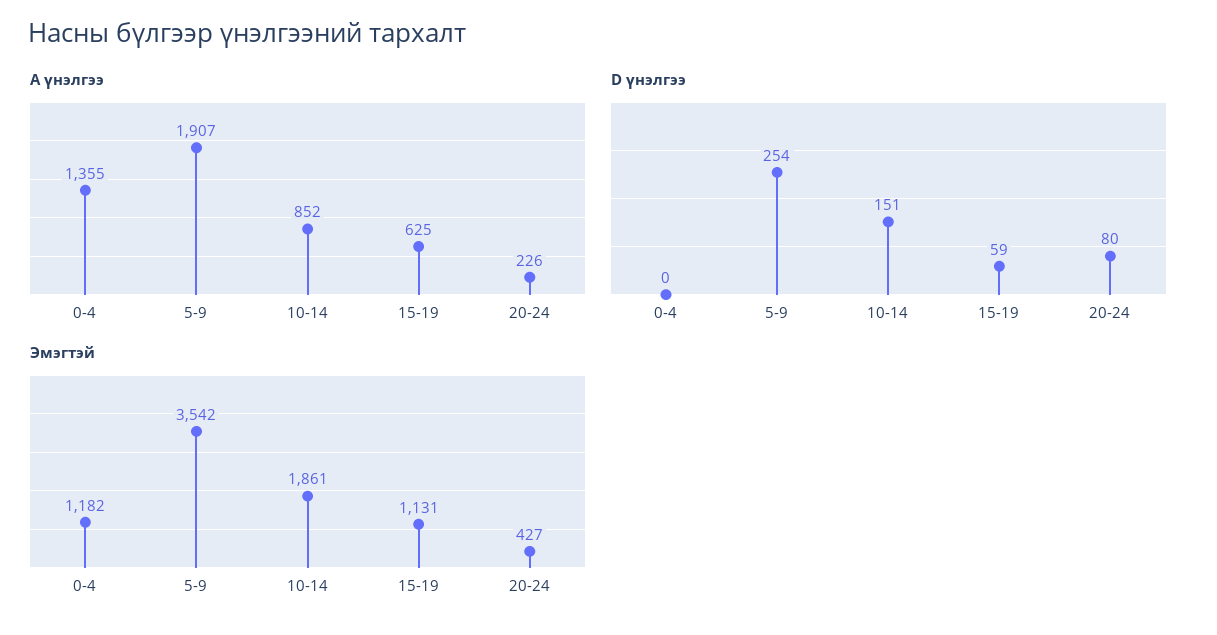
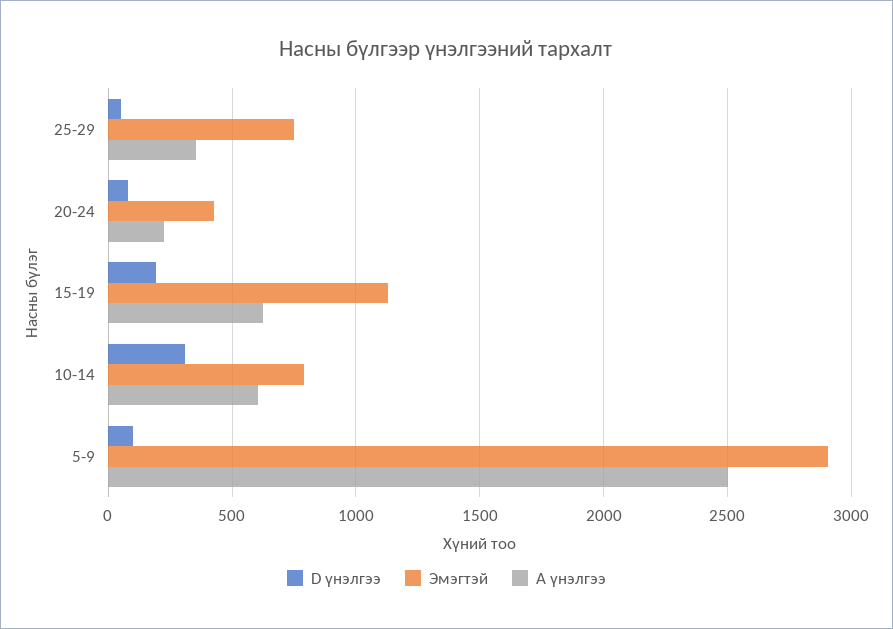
A үнэлгээ, 0-4: 1355 -> none
A үнэлгээ, 5-9: 1907 -> 2500
A үнэлгээ, 10-14: 852 -> 600
D үнэлгээ, 0-4: 0 -> none
D үнэлгээ, 5-9: 254 -> 100
D үнэлгээ, 10-14: 151 -> 300
D үнэлгээ, 15-19: 59 -> 200
Эмэгтэй, 0-4: 1182 -> none
Эмэгтэй, 5-9: 3542 -> 2900
Эмэгтэй, 10-14: 1861 -> 800
D үнэлгээ, 25-29: none -> 50
Эмэгтэй, 25-29: none -> 750
A үнэлгээ, 25-29: none -> 350

